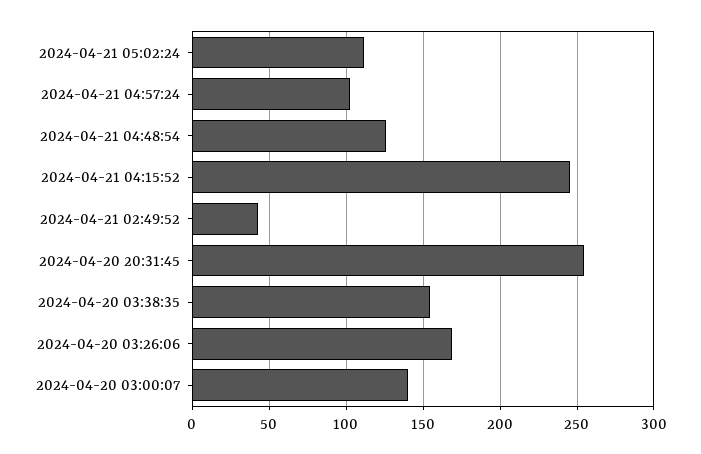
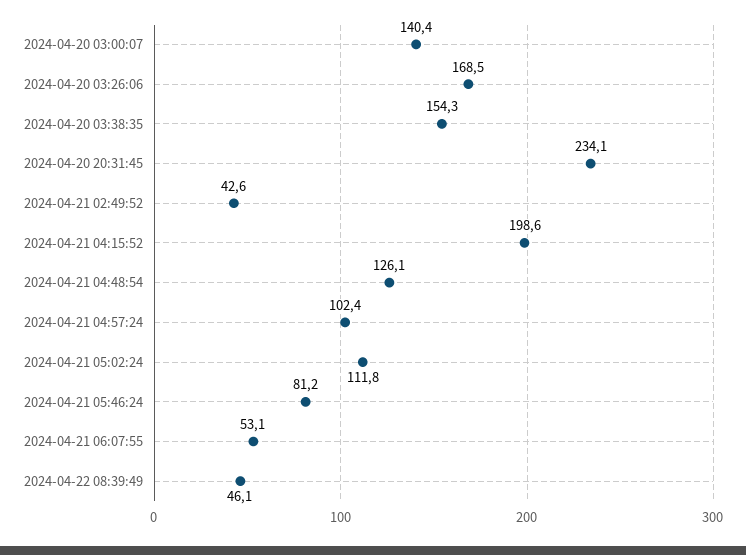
2024-04-21 04:15:52: 245 -> 198.6
2024-04-20 20:31:45: 255 -> 234.1
2024-04-21 05:46:24: none -> 81.2
2024-04-21 06:07:55: none -> 53.1
2024-04-22 08:39:49: none -> 46.1

